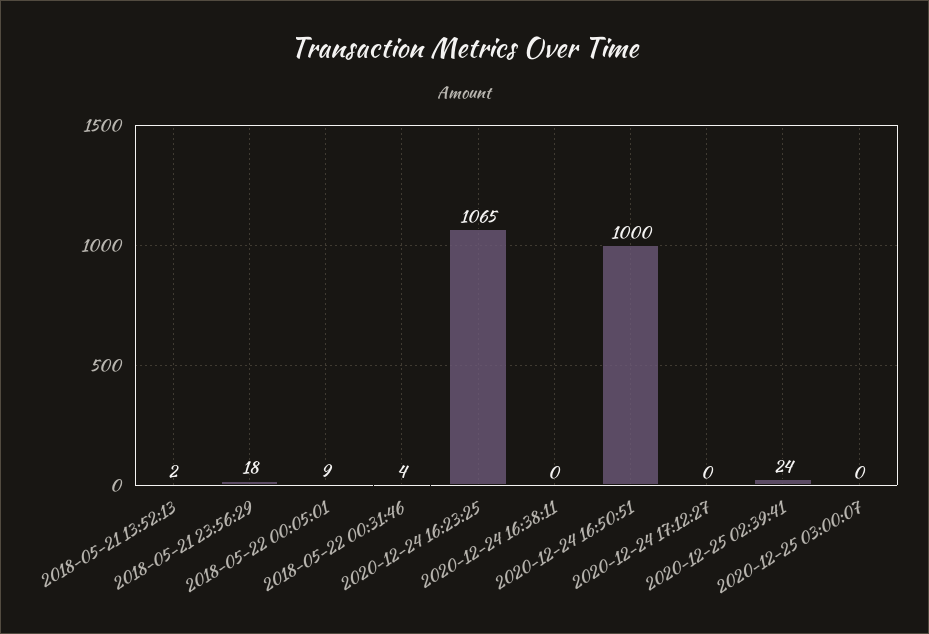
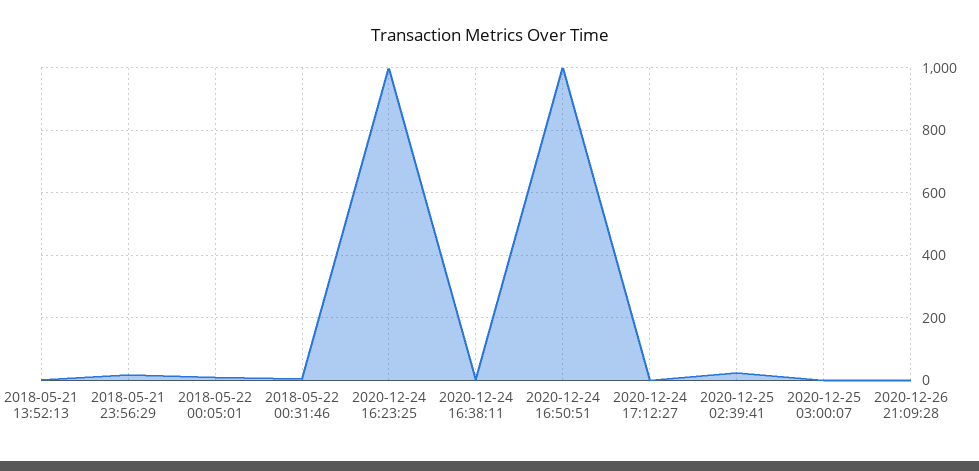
2020-12-24 16:23:25: 1065 -> 1000
2020-12-26 21:09:28: none -> 0

